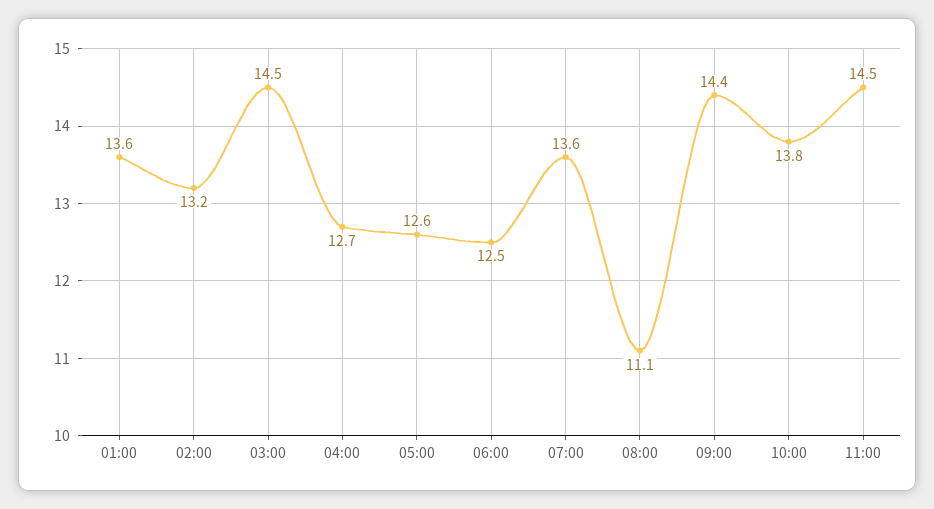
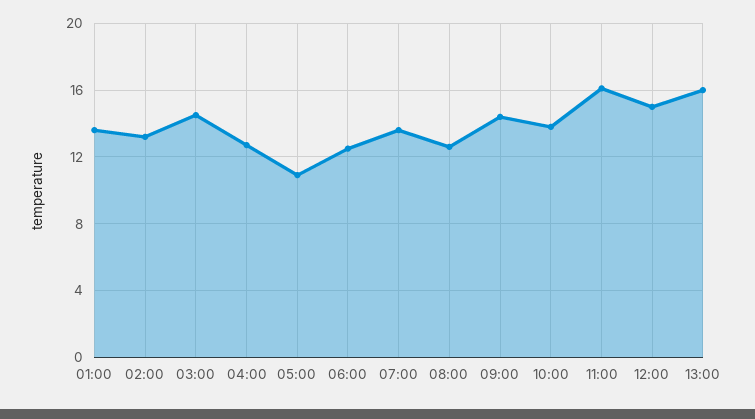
05:00: 12.6 -> 11
08:00: 11.1 -> 12.5
11:00: 14.5 -> 16
12:00: none -> 15
13:00: none -> 16

